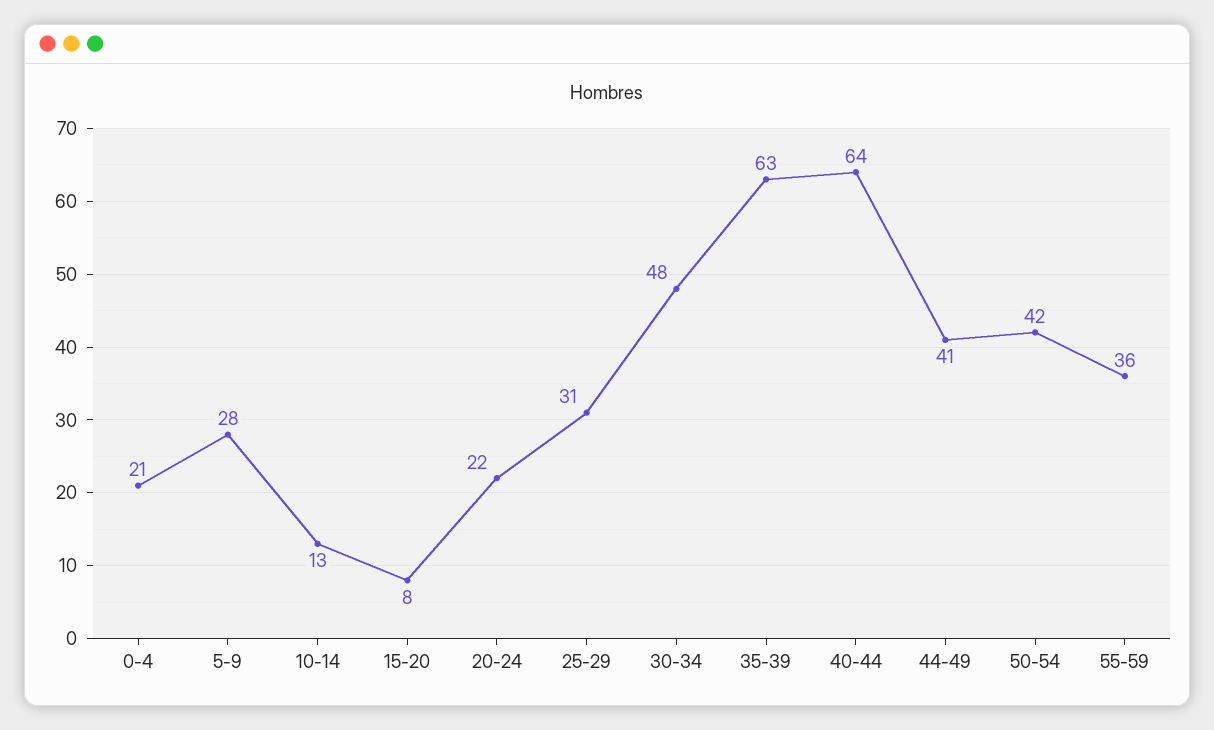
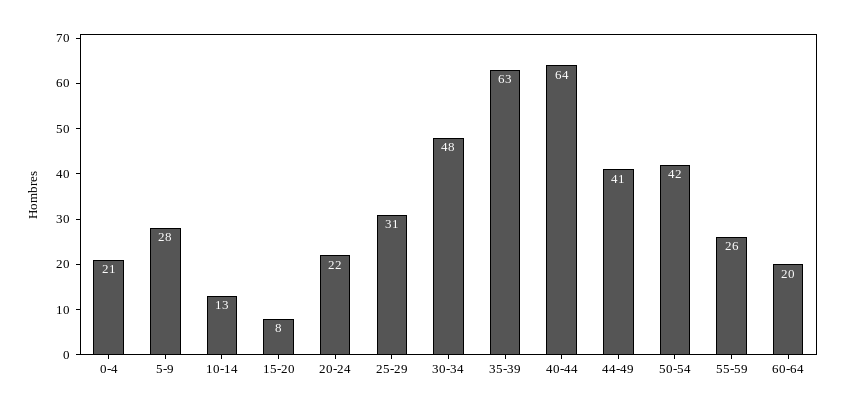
55-59: 36 -> 26
60-64: none -> 20

